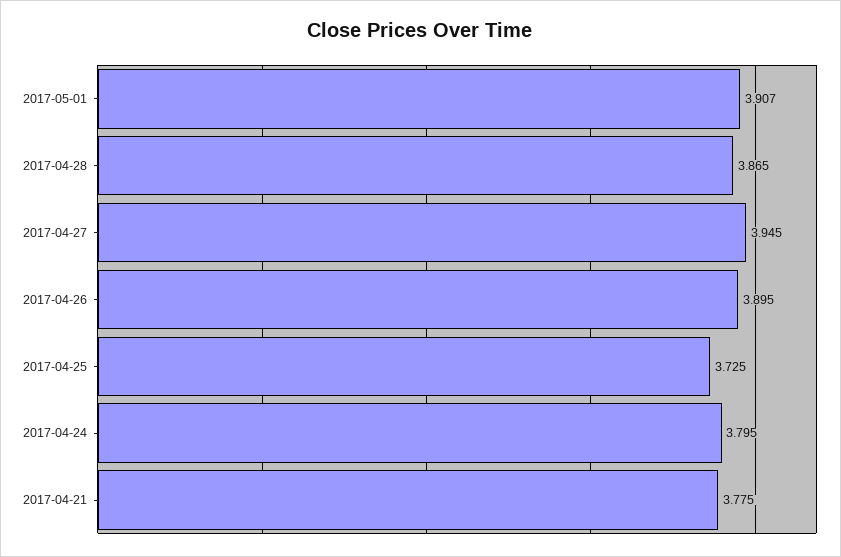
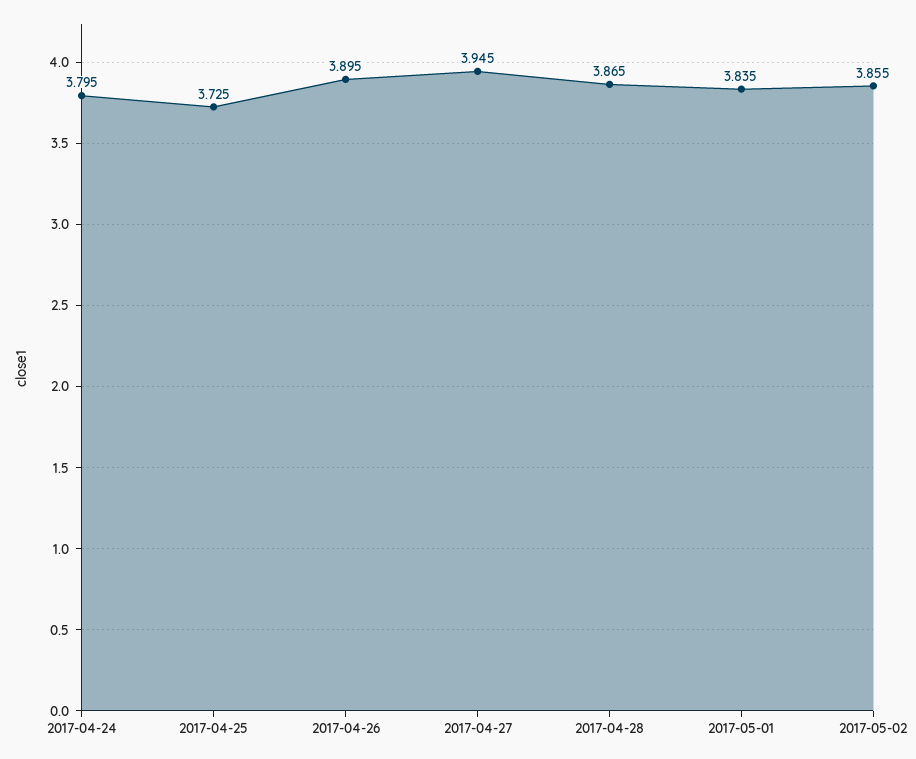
2017-05-01: 3.907 -> 3.835
2017-04-21: 3.775 -> none
2017-05-02: none -> 3.855

